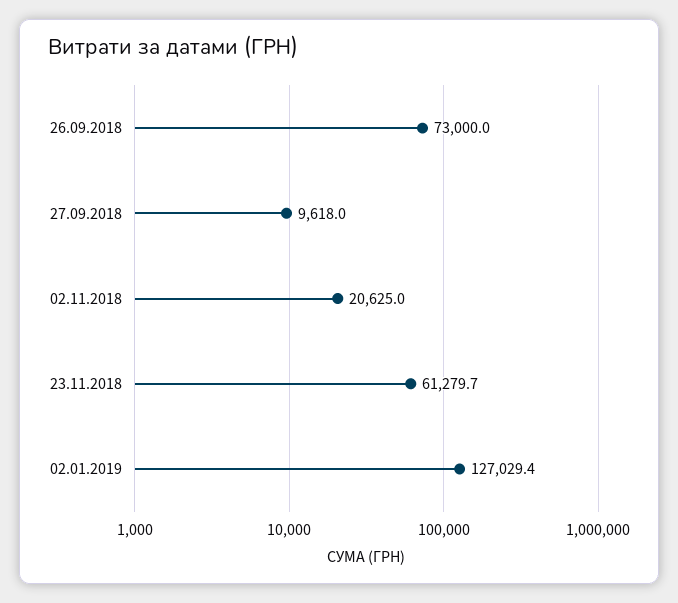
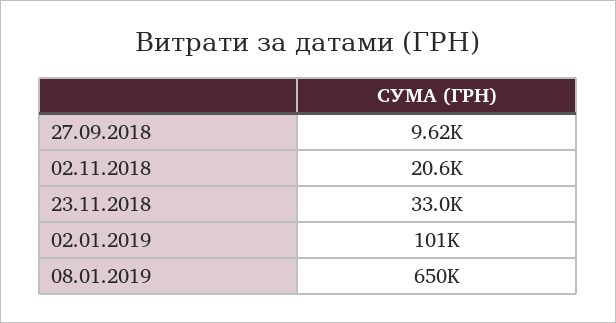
26.09.2018: 73000 -> none
23.11.2018: 61279.7 -> 33000
02.01.2019: 127029.4 -> 101000
08.01.2019: none -> 650000

